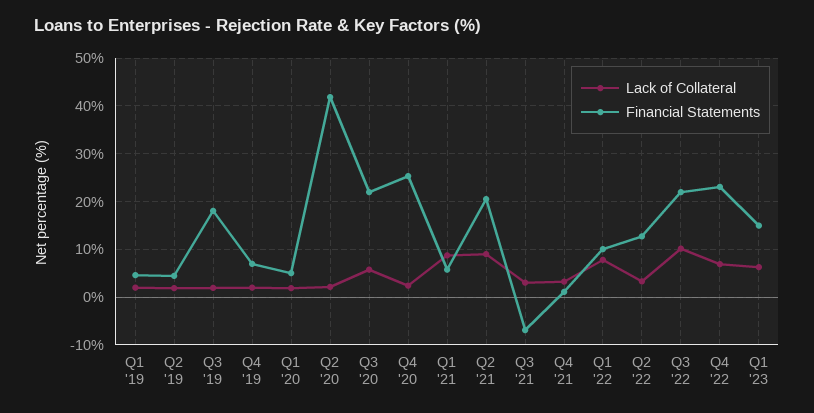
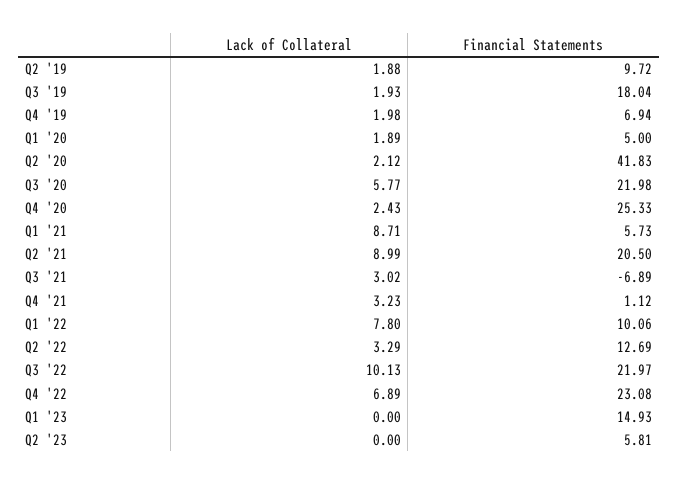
Lack of Collateral, Q1 '19: 2 -> none
Financial Statements, Q1 '19: 4 -> none
Financial Statements, Q2 '19: 4 -> 9.72
Lack of Collateral, Q1 '23: 6 -> 0
Lack of Collateral, Q2 '23: none -> 0
Financial Statements, Q2 '23: none -> 5.81

